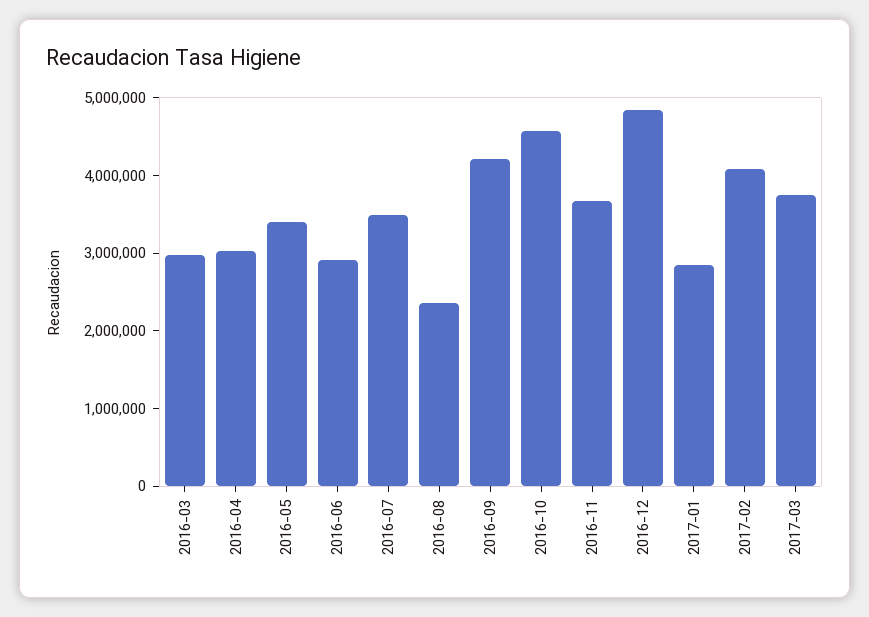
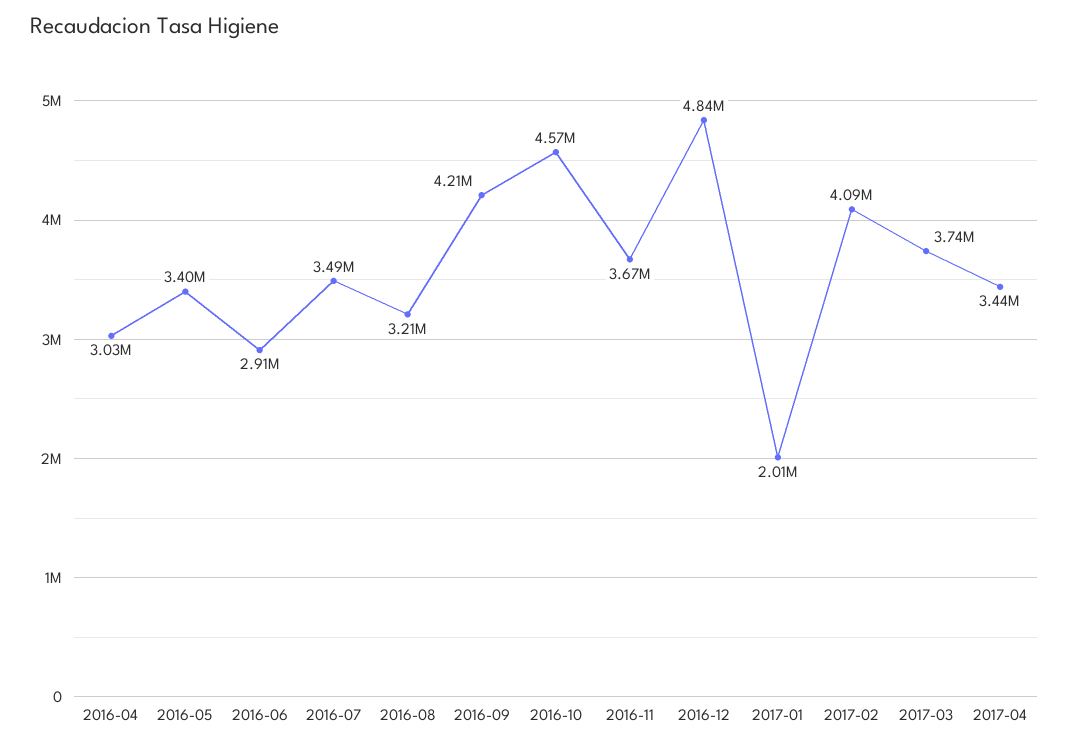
2016-03: 3000000 -> none
2016-08: 2400000 -> 3210000
2017-01: 2800000 -> 2010000
2017-04: none -> 3440000

